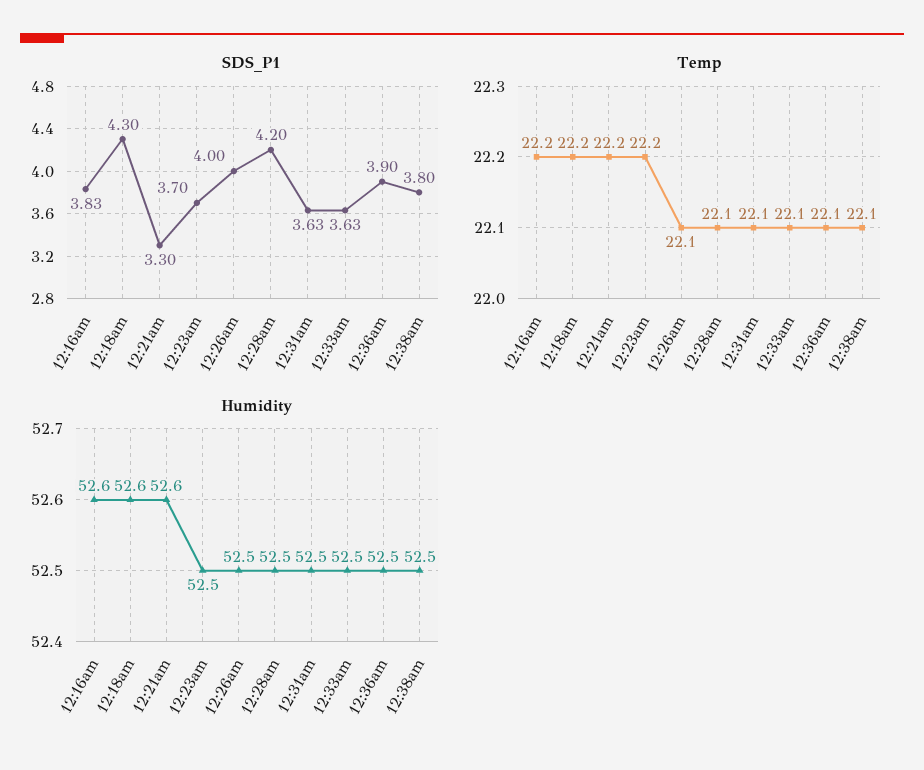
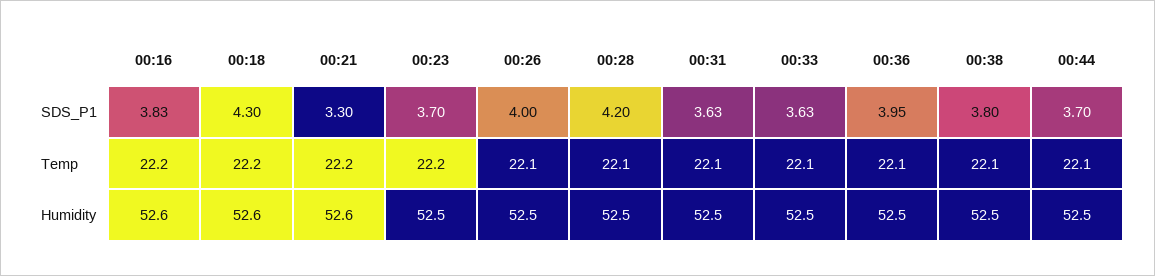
SDS_P1, 12:36am: 3.9 -> 3.95
SDS_P1, 00:44: none -> 3.7
Temp, 00:44: none -> 22.1
Humidity, 00:44: none -> 52.5

